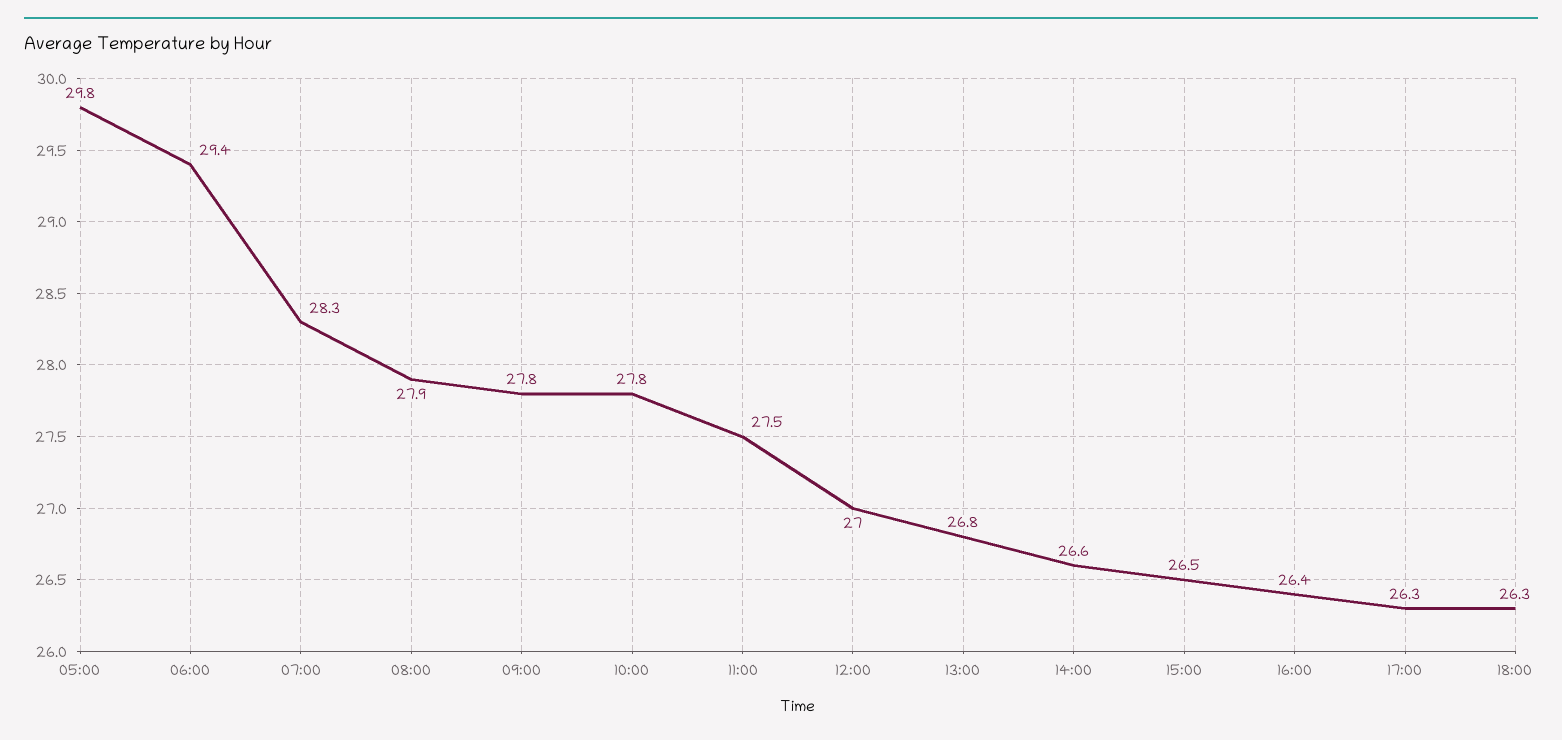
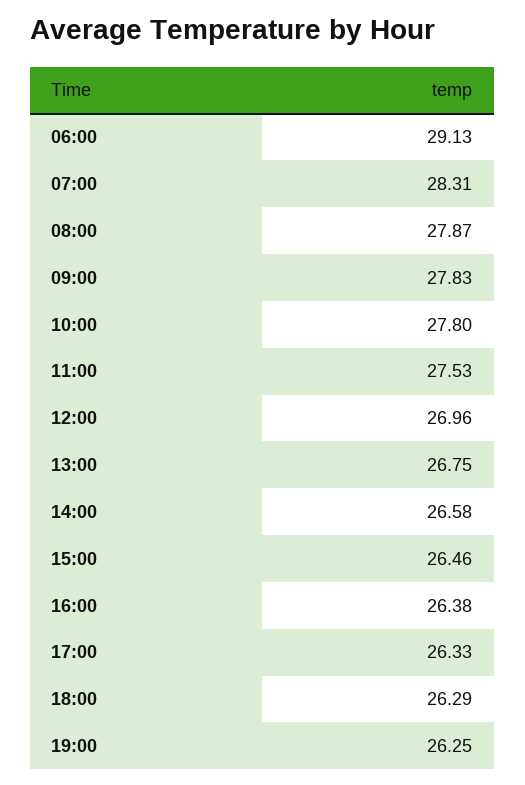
05:00: 29.8 -> none
06:00: 29.4 -> 29.13
19:00: none -> 26.25

